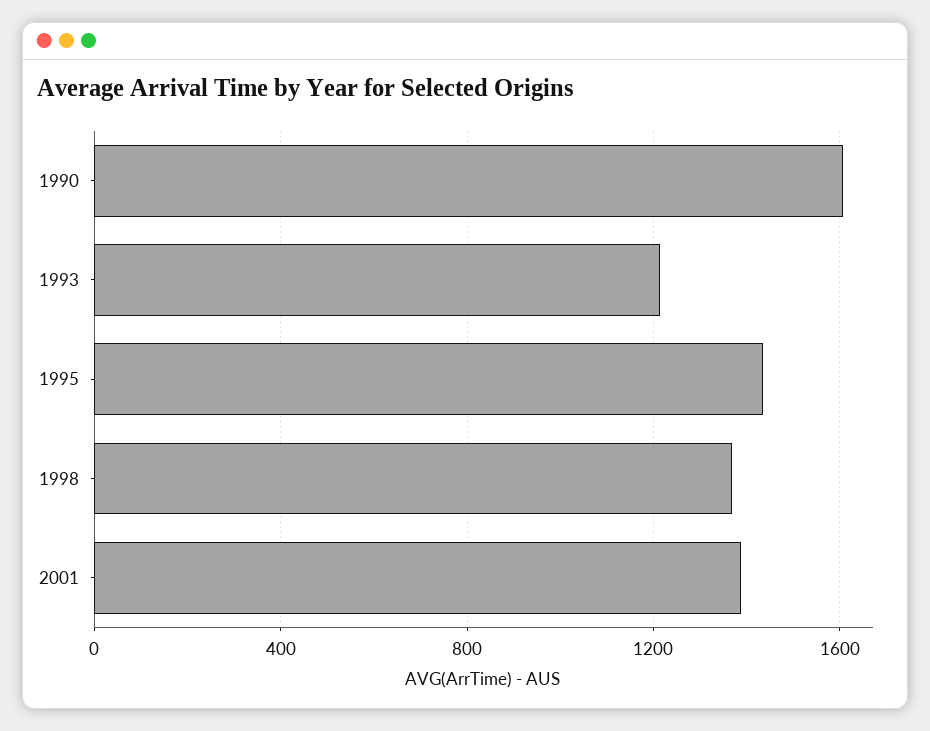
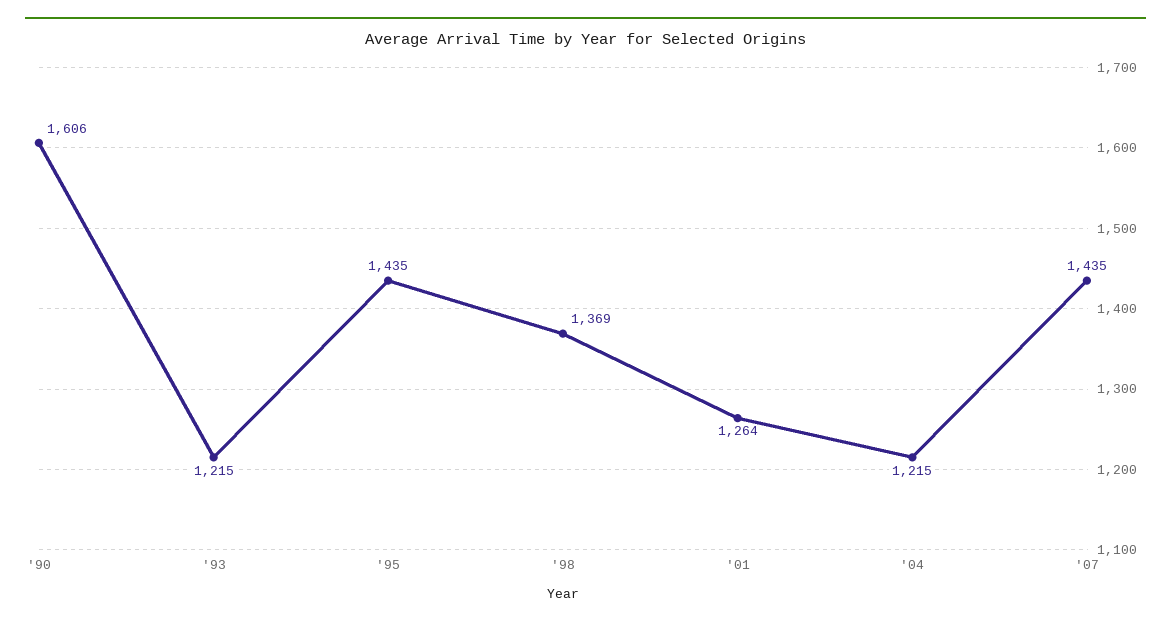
2001: 1400 -> 1264
'04: none -> 1215
'07: none -> 1435

